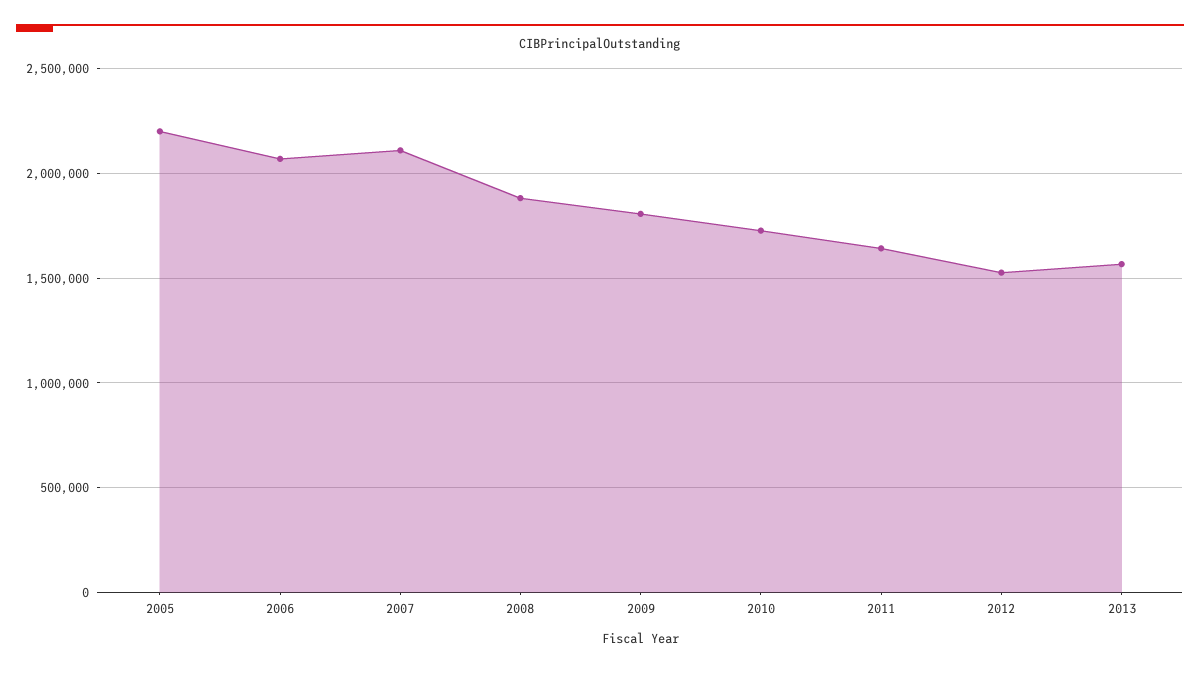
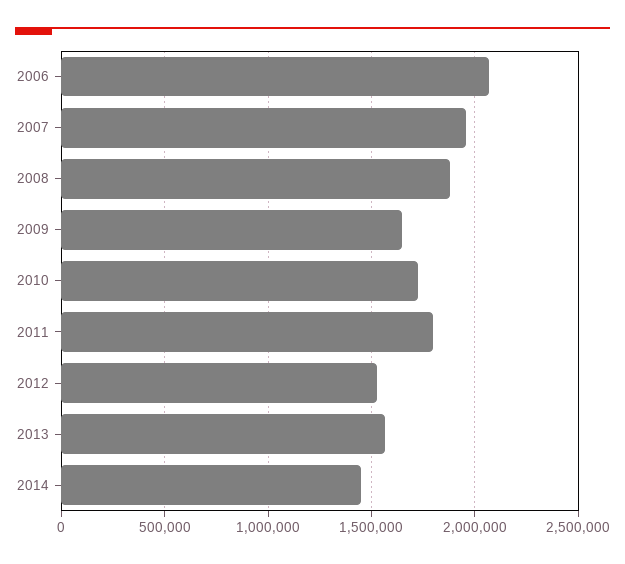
2005: 2200000 -> none
2007: 2100000 -> 1950000
2009: 1800000 -> 1650000
2011: 1650000 -> 1800000
2014: none -> 1450000

